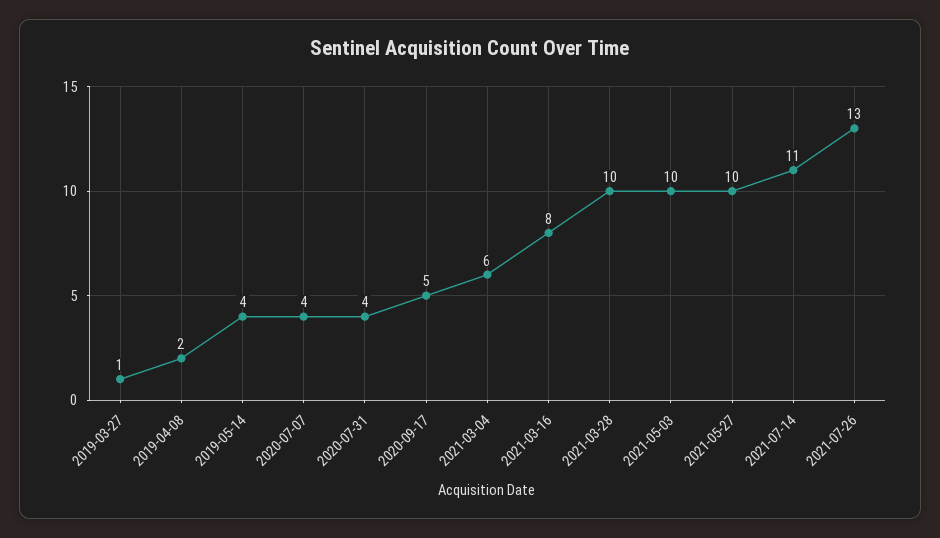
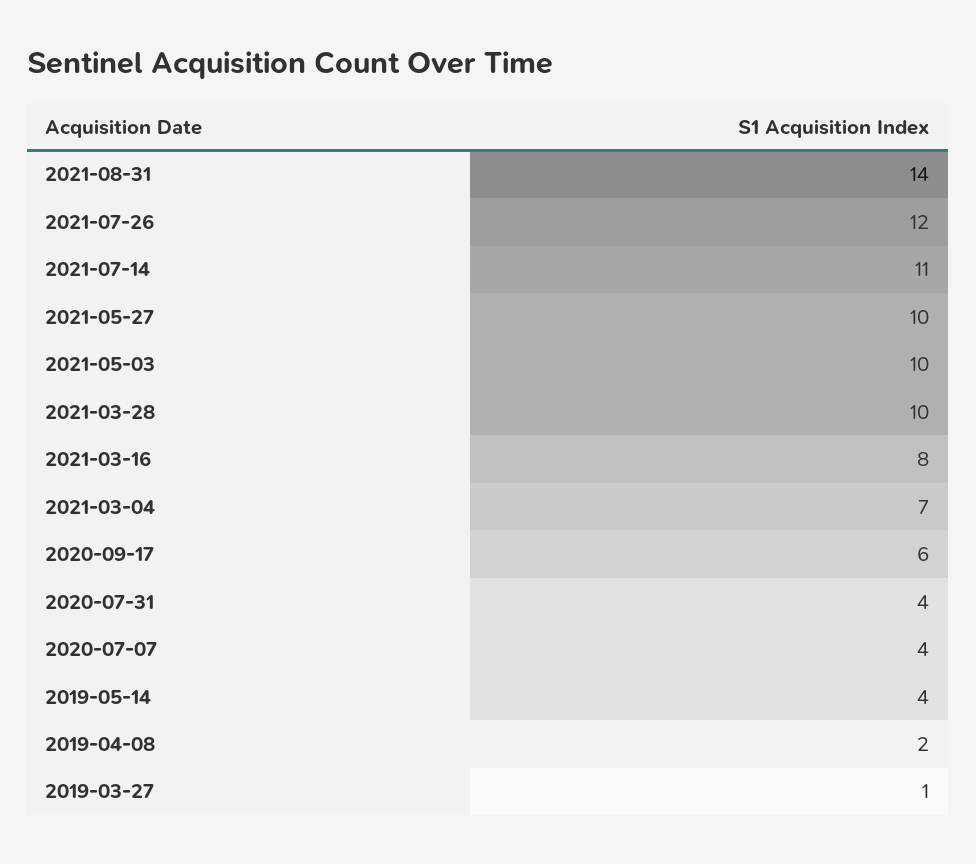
2020-09-17: 5 -> 6
2021-03-04: 6 -> 7
2021-07-26: 13 -> 12
2021-08-31: none -> 14

